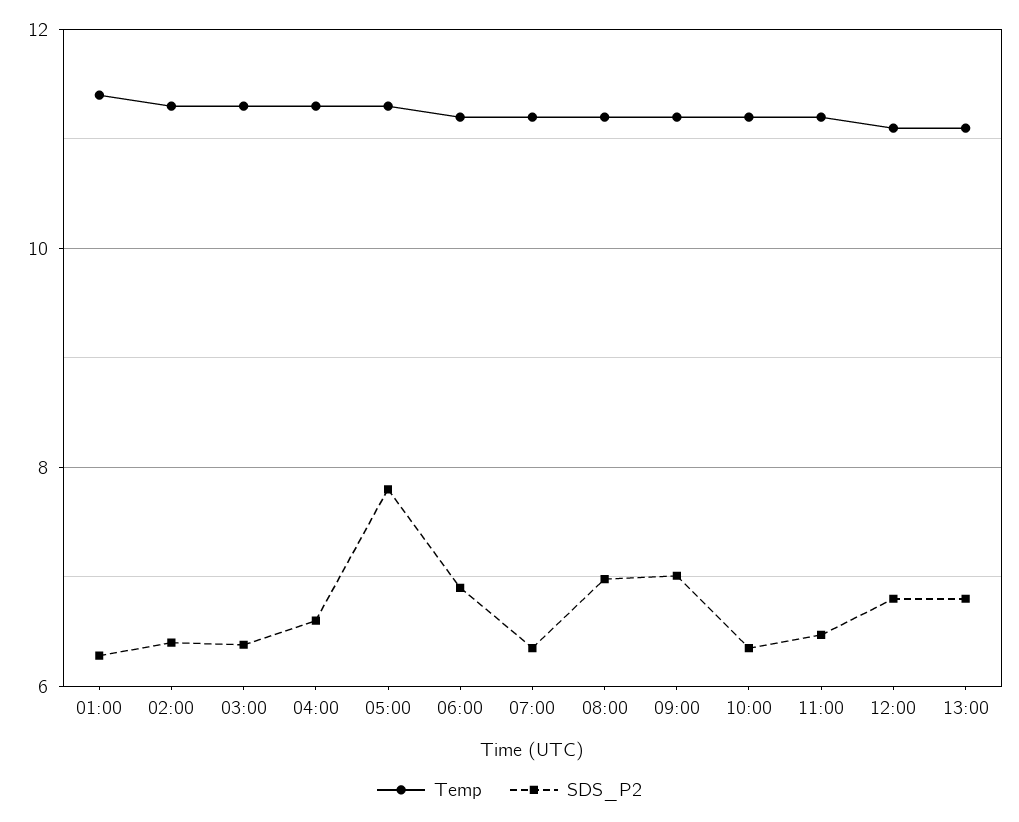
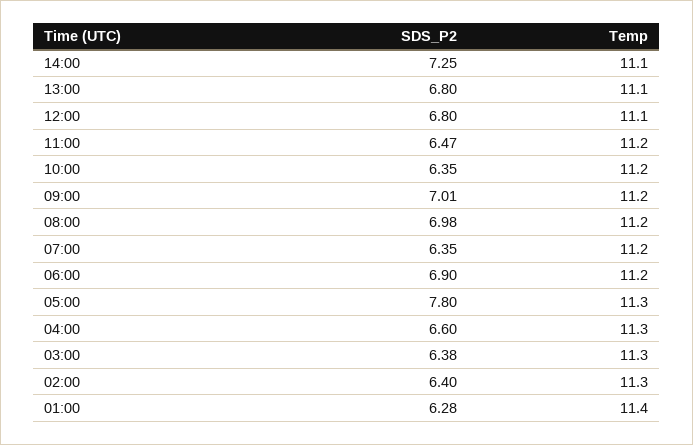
SDS_P2, 14:00: none -> 7.25
Temp, 14:00: none -> 11.1

